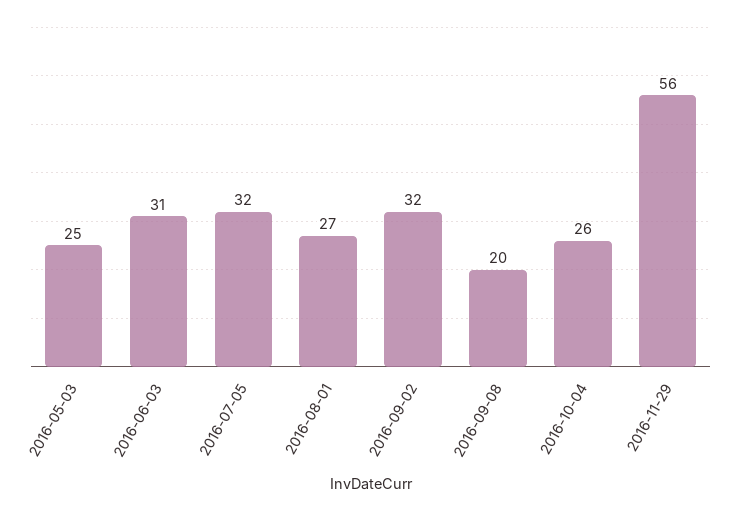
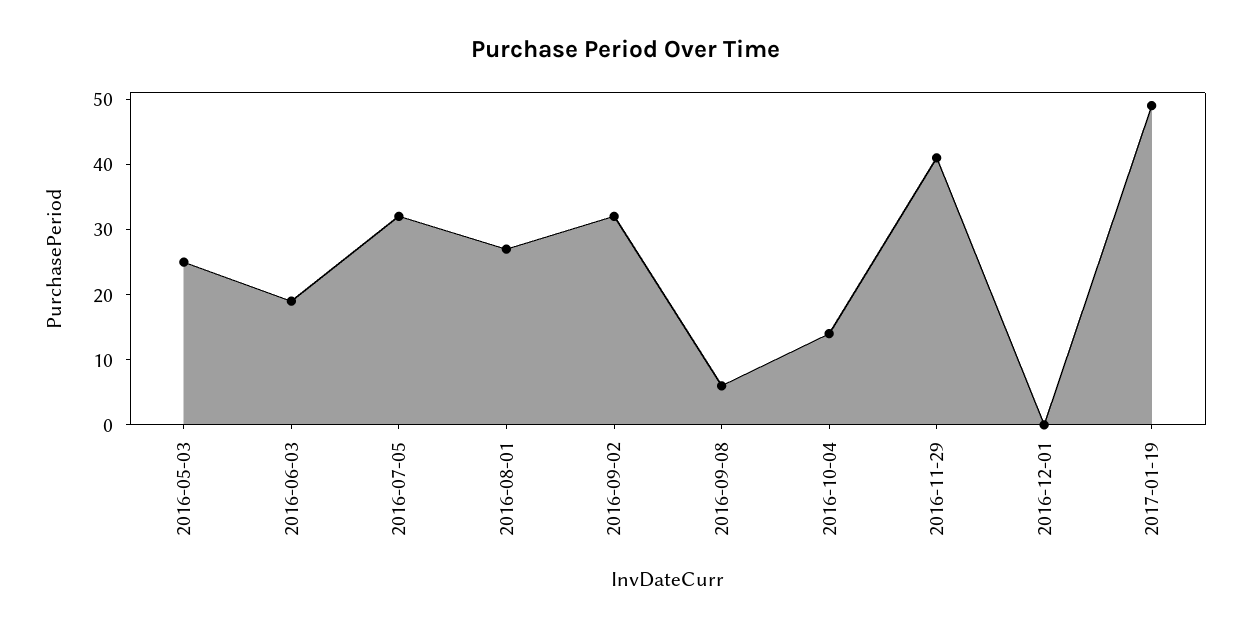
2016-06-03: 31 -> 20
2016-09-08: 20 -> 5
2016-10-04: 26 -> 15
2016-11-29: 56 -> 40
2016-12-01: none -> 0
2017-01-19: none -> 50

